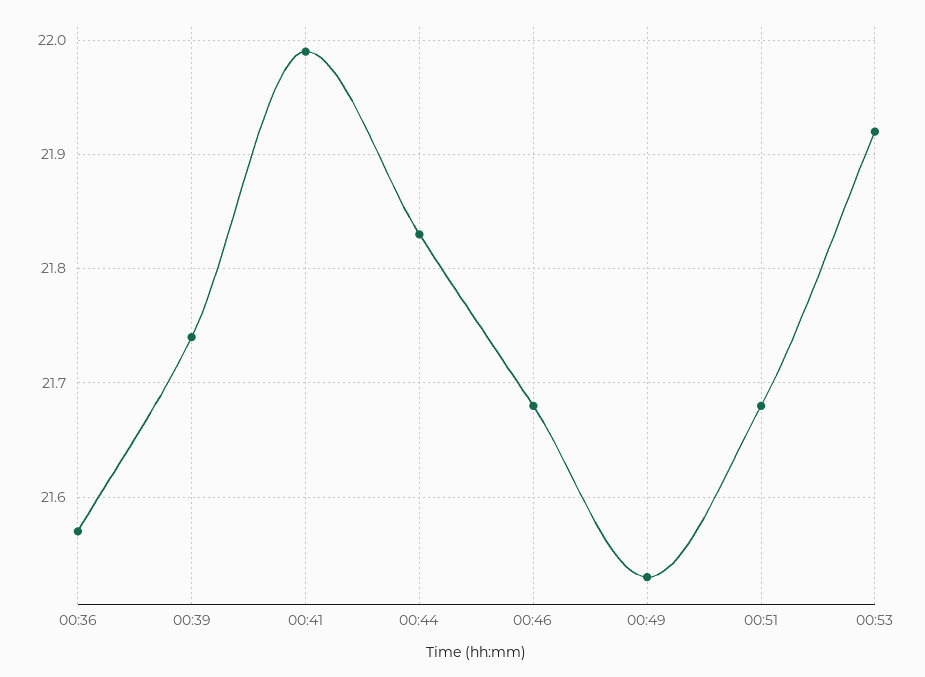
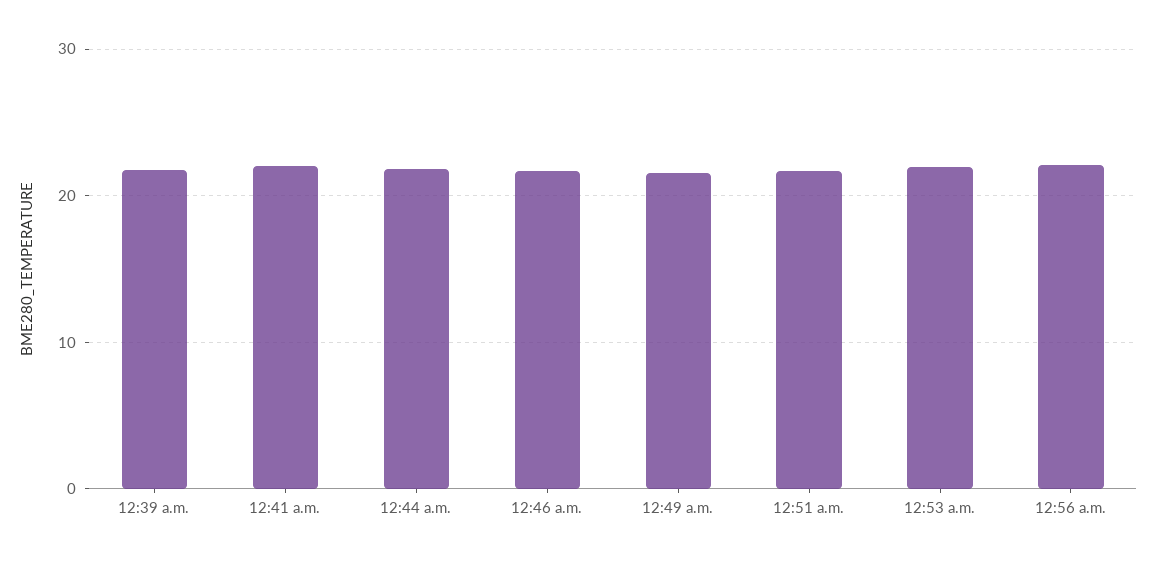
00:36: 21.57 -> none
12:56 a.m.: none -> 22

